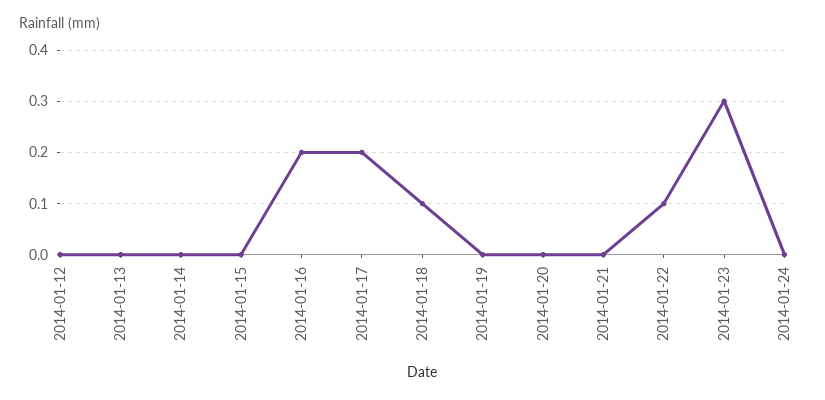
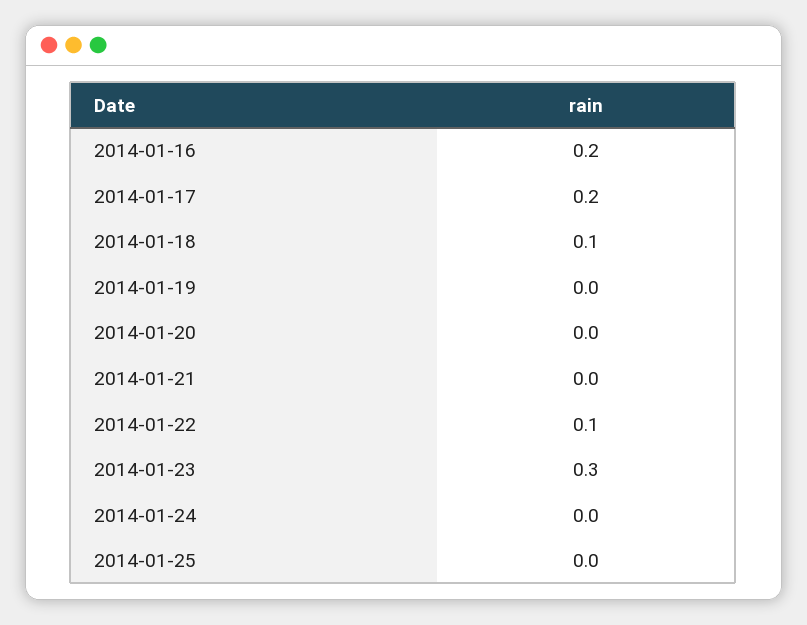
2014-01-12: 0 -> none
2014-01-13: 0 -> none
2014-01-14: 0 -> none
2014-01-15: 0 -> none
2014-01-25: none -> 0

